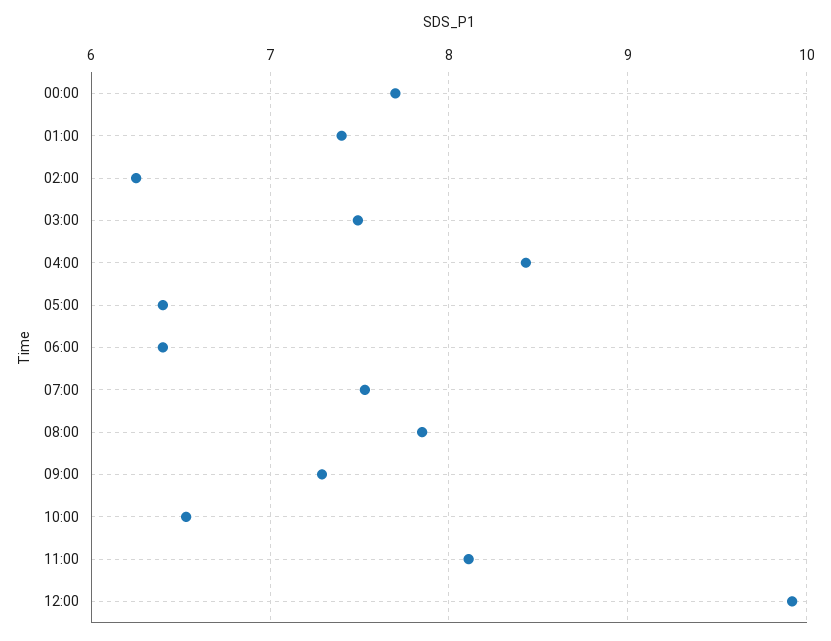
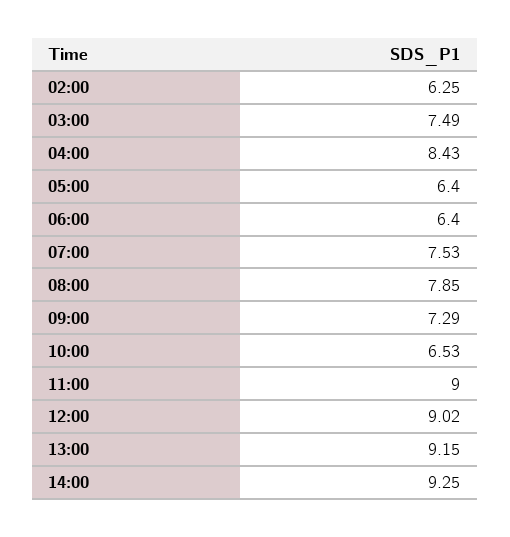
00:00: 7.7 -> none
01:00: 7.4 -> none
11:00: 8.1 -> 9
12:00: 9.9 -> 9.02
13:00: none -> 9.15
14:00: none -> 9.25

